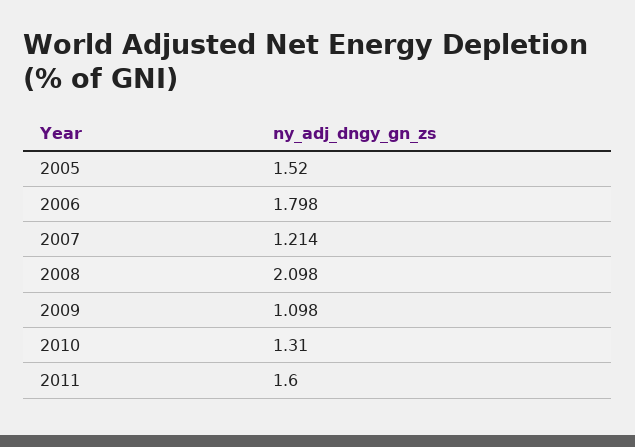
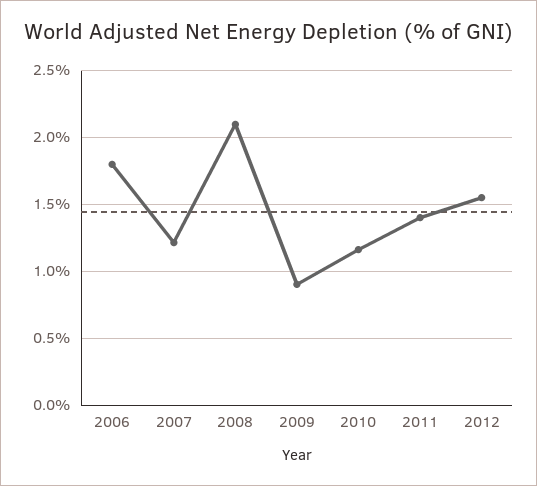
2005: 1.52 -> none
2009: 1.098 -> 0.9
2010: 1.31 -> 1.15
2011: 1.6 -> 1.4
2012: none -> 1.55

